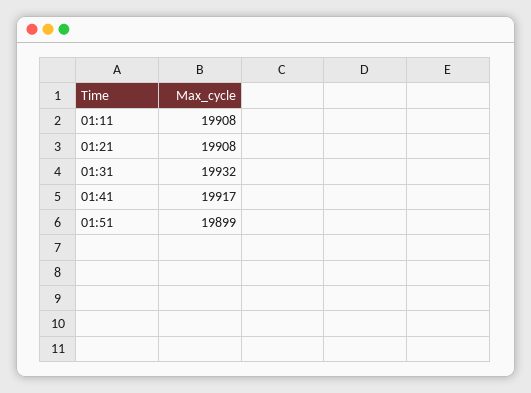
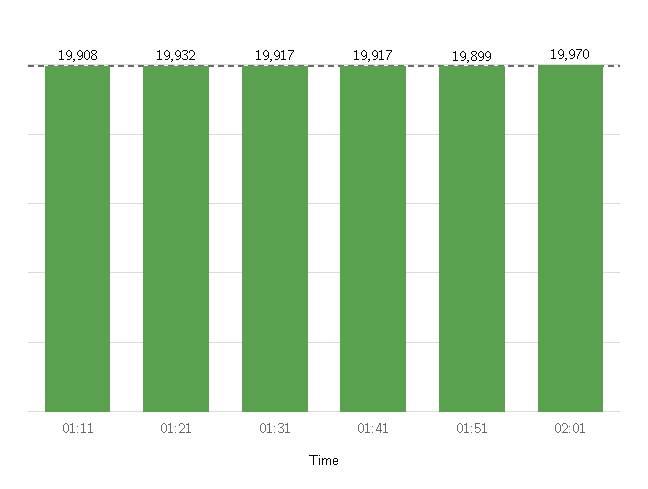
01:21: 19908 -> 19932
01:31: 19932 -> 19917
02:01: none -> 19970

